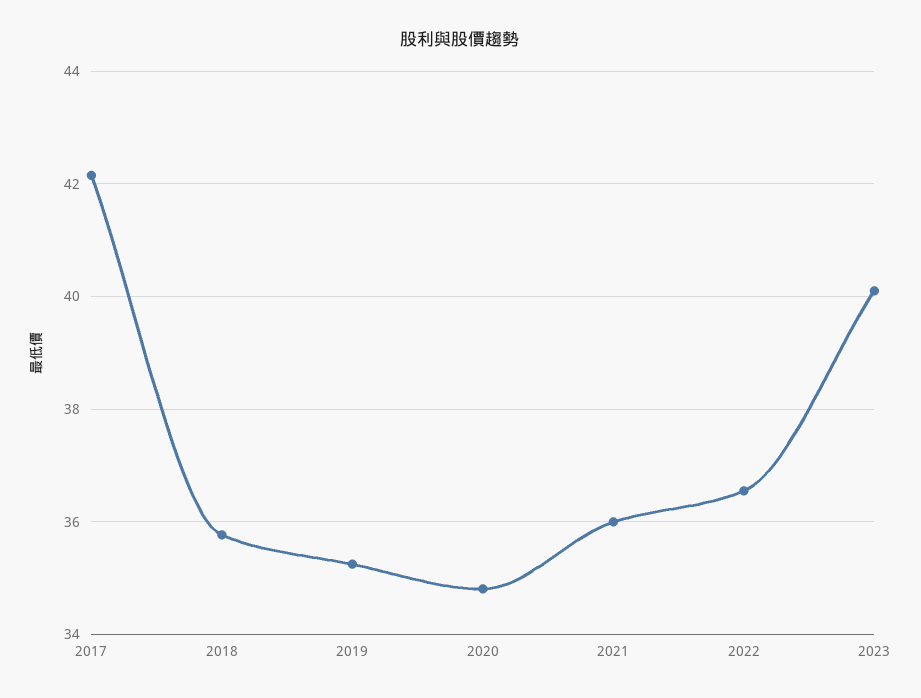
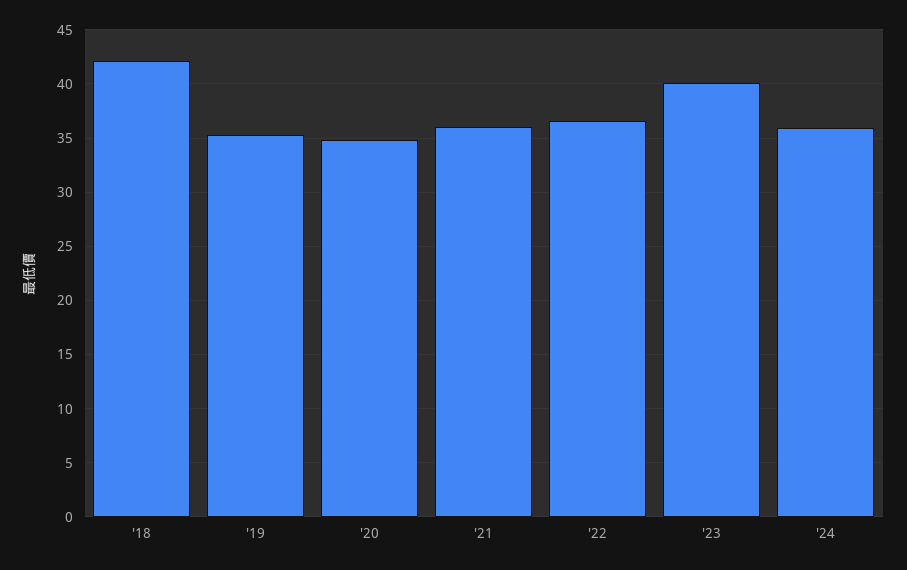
2017: 42.2 -> none
2018: 35.8 -> 42
'24: none -> 36

